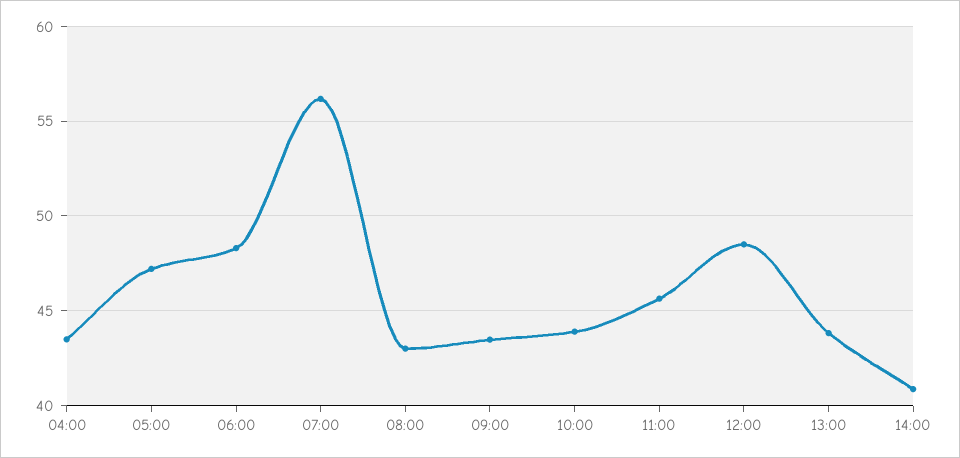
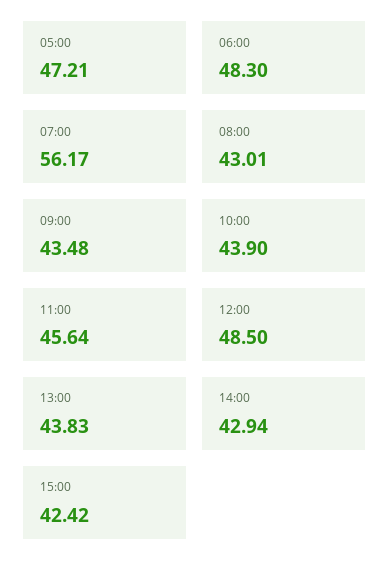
04:00: 43.5 -> none
14:00: 41 -> 42.94
15:00: none -> 42.42

